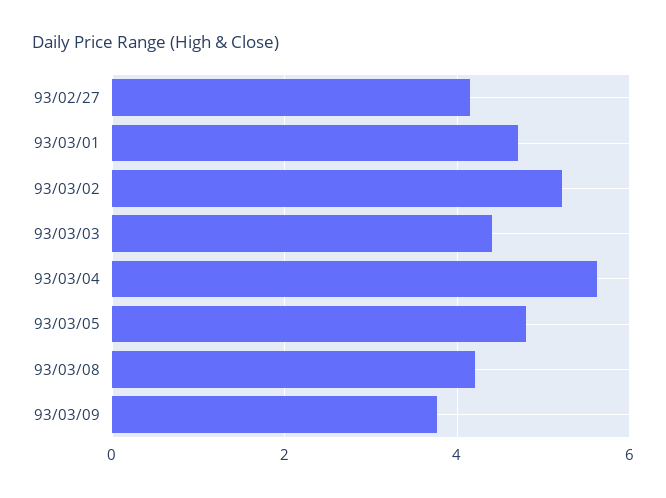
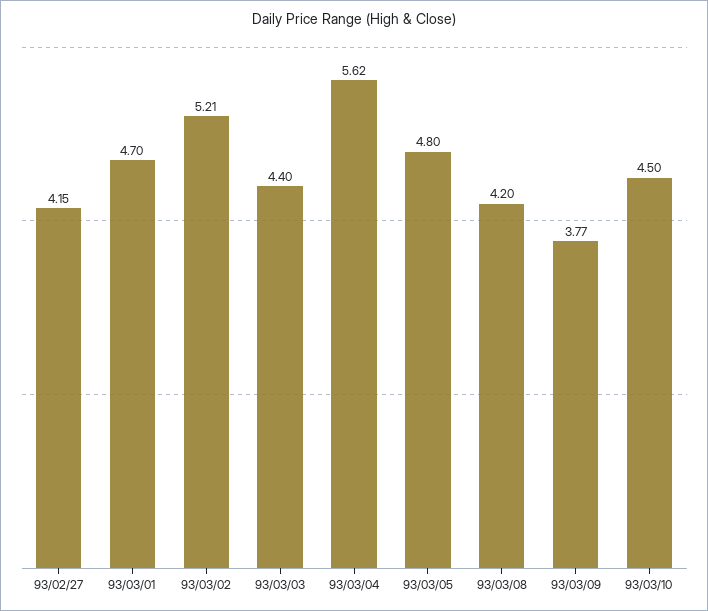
93/03/10: none -> 4.5

